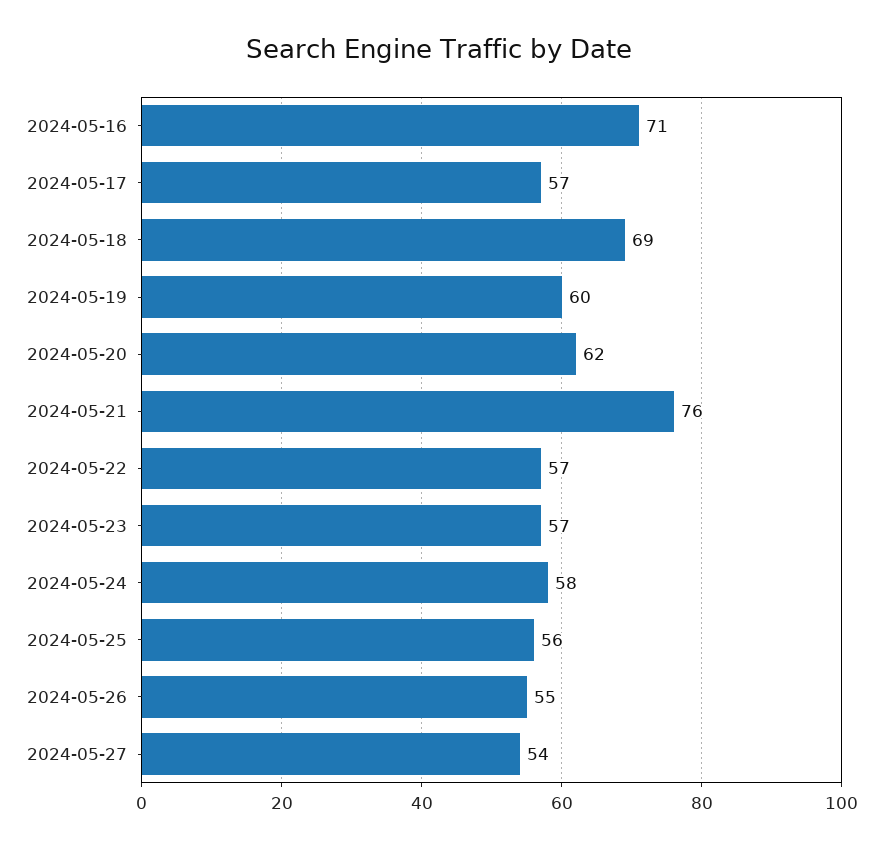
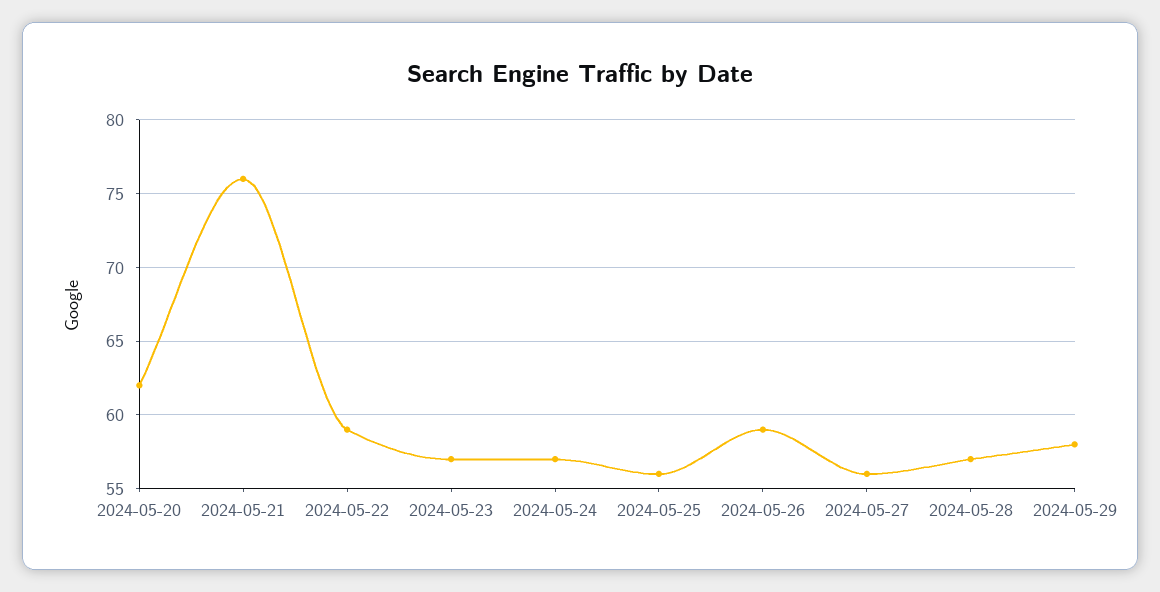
2024-05-16: 71 -> none
2024-05-17: 57 -> none
2024-05-18: 69 -> none
2024-05-19: 60 -> none
2024-05-22: 57 -> 59
2024-05-24: 58 -> 57
2024-05-26: 55 -> 59
2024-05-27: 54 -> 56
2024-05-28: none -> 57
2024-05-29: none -> 58

